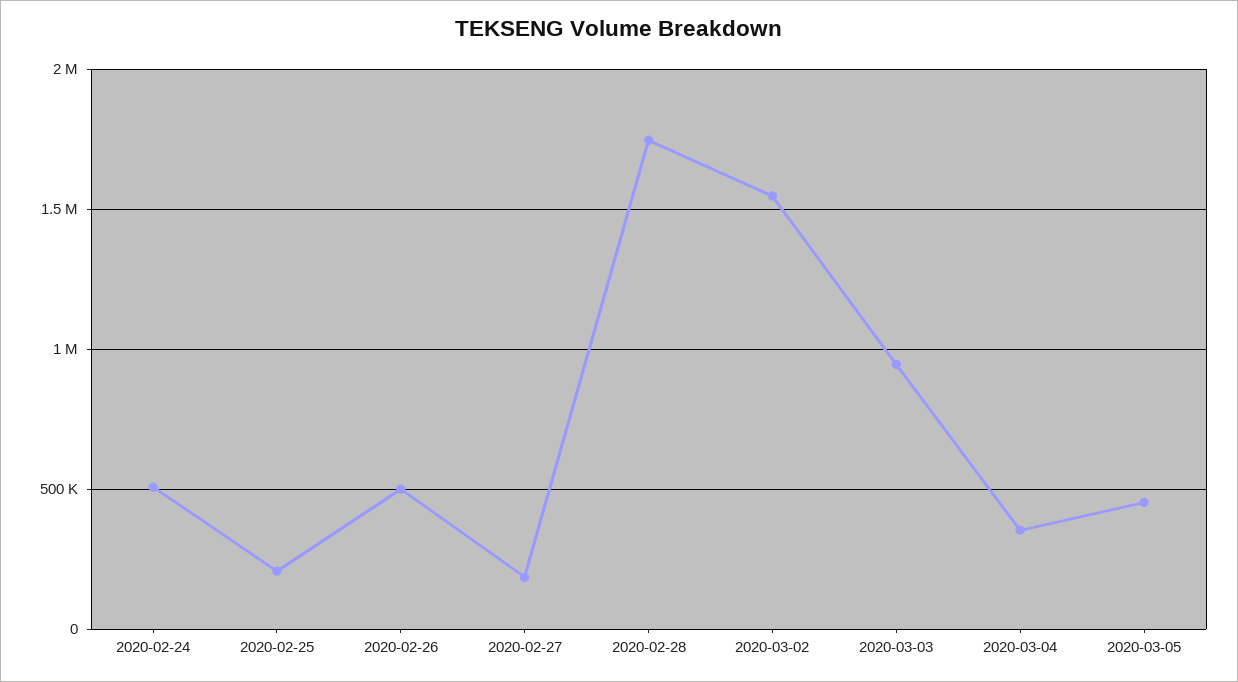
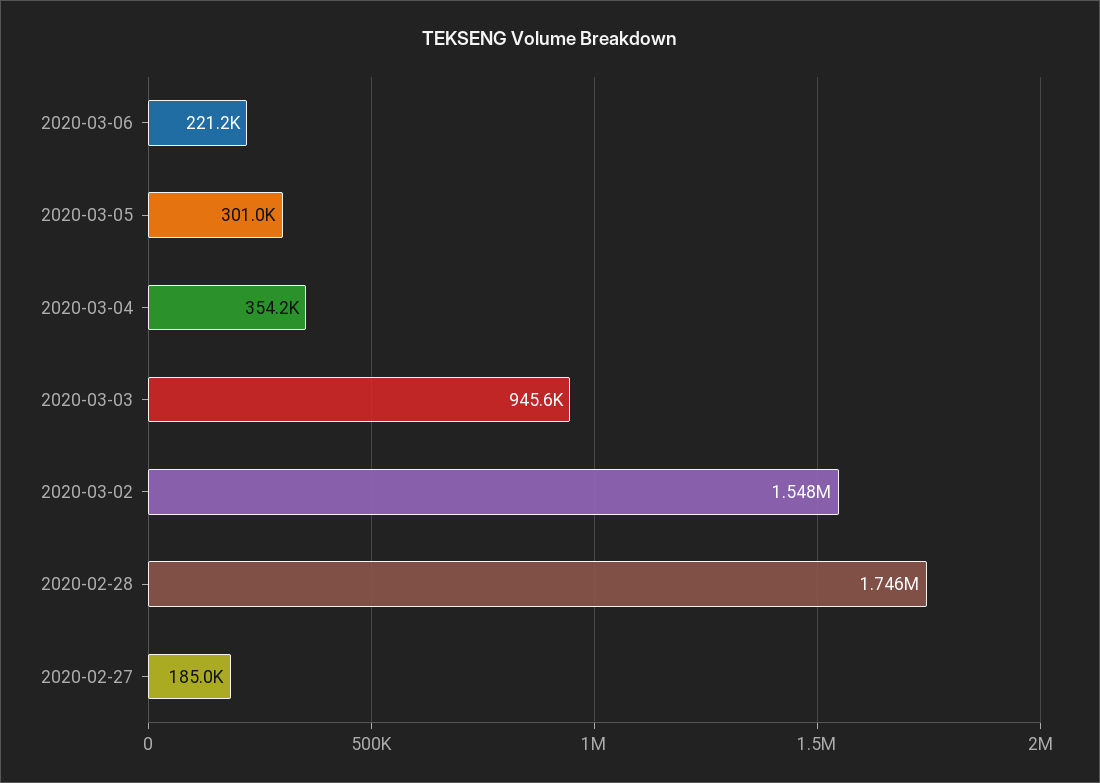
2020-02-24: 500000 -> none
2020-02-25: 200000 -> none
2020-02-26: 500000 -> none
2020-03-05: 450000 -> 301000
2020-03-06: none -> 221200

